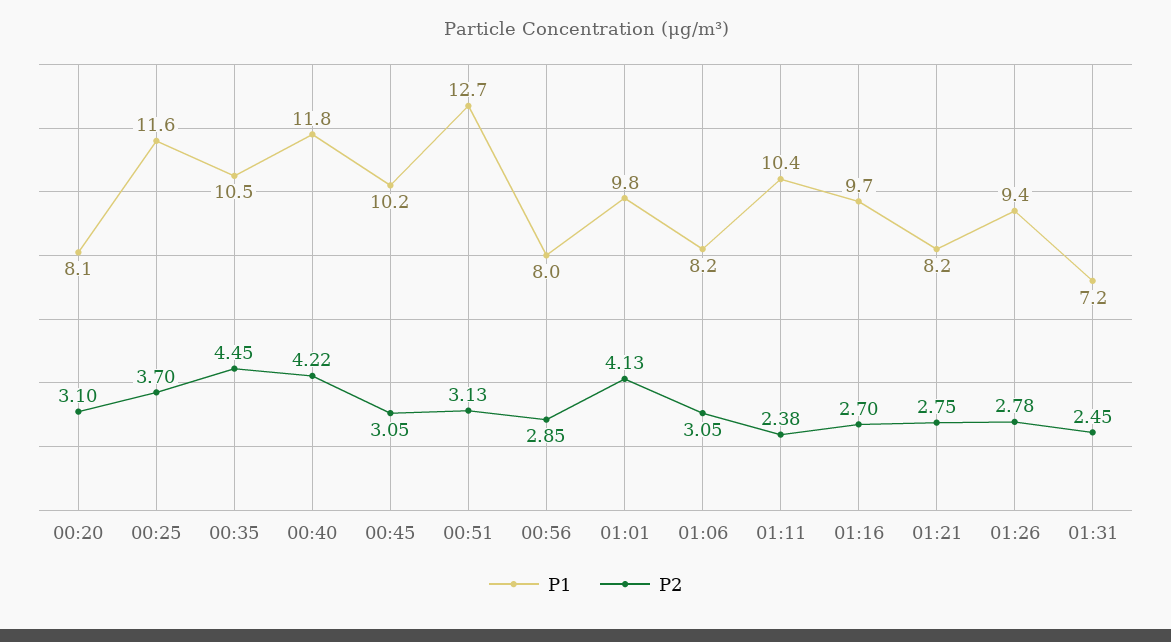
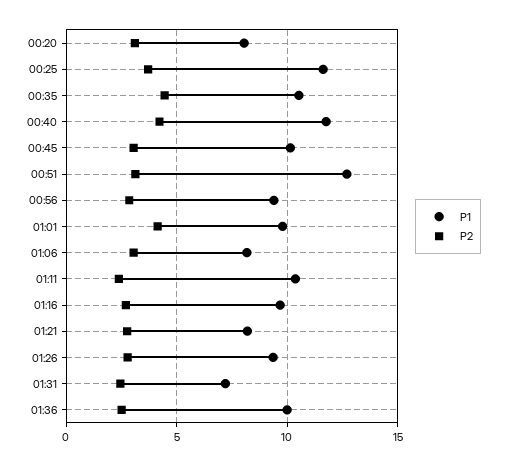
P1, 00:56: 8 -> 9.5
P1, 01:36: none -> 10
P2, 01:36: none -> 2.5

